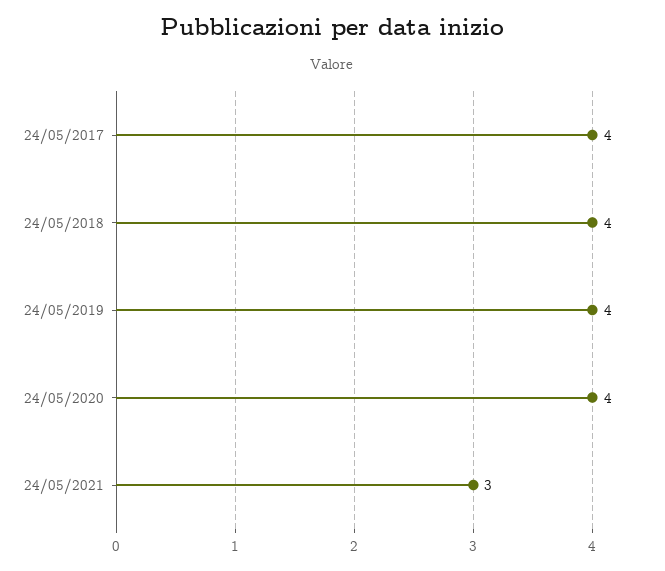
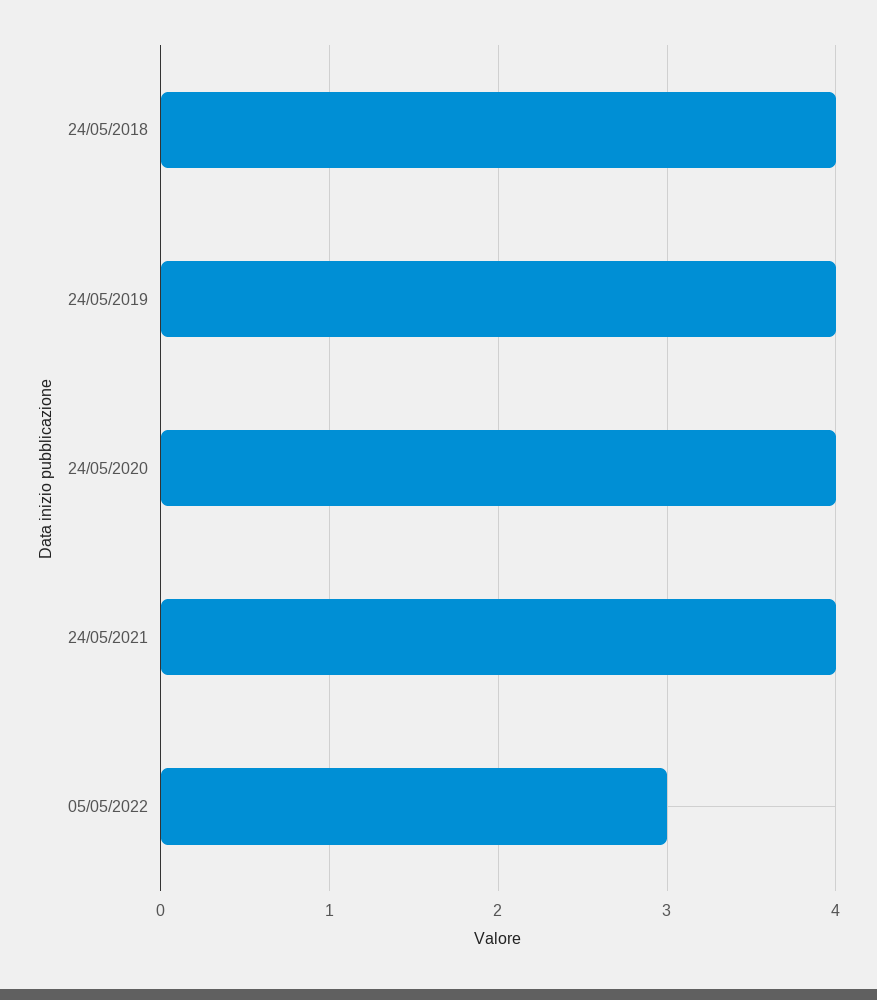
24/05/2017: 4 -> none
24/05/2021: 3 -> 4
05/05/2022: none -> 3

